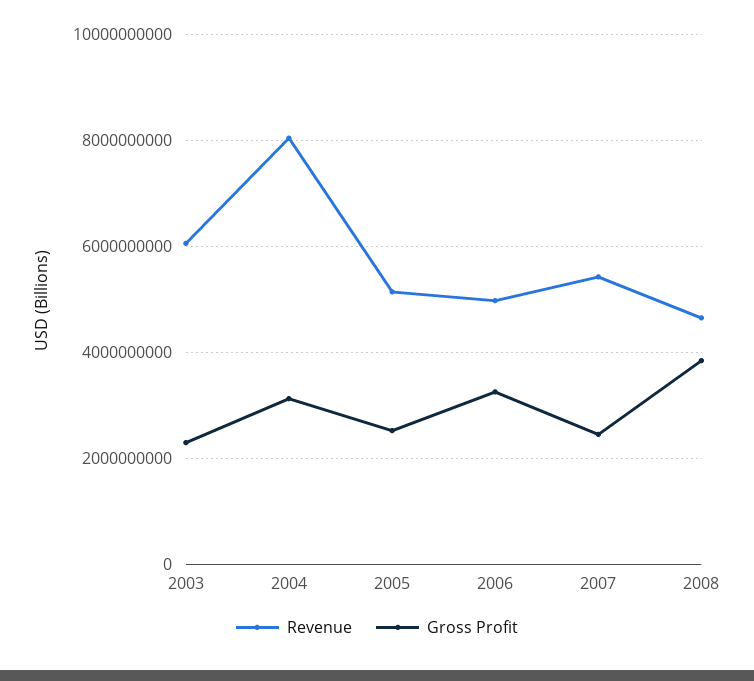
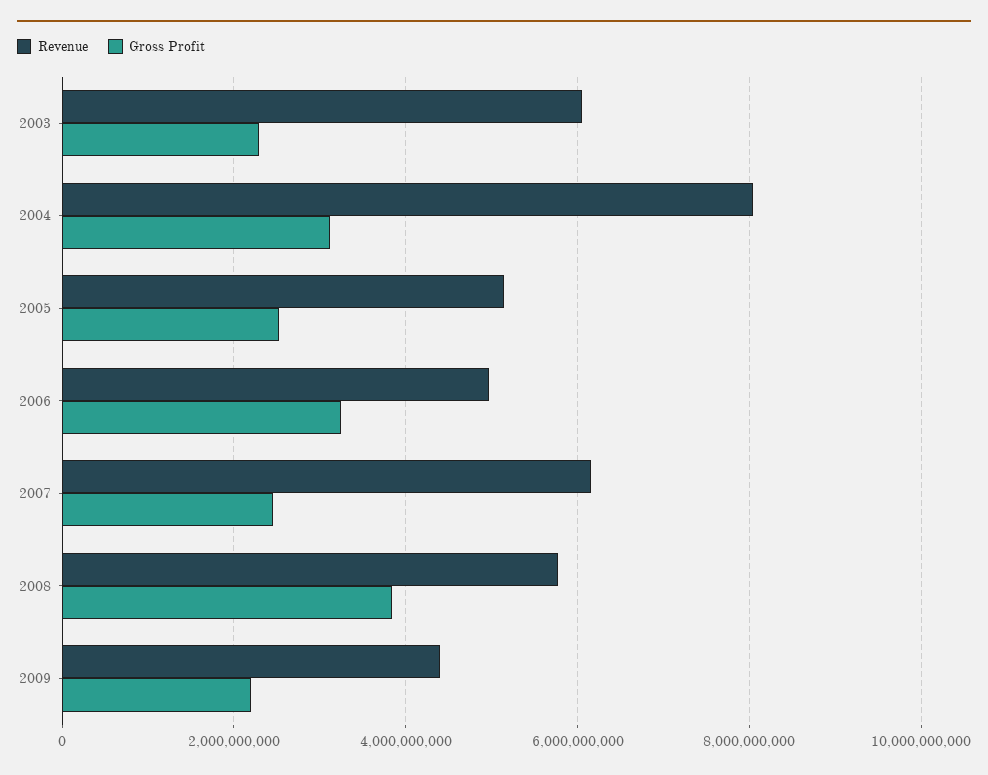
Revenue, 2007: 5400000000 -> 6200000000
Revenue, 2008: 4600000000 -> 5800000000
Revenue, 2009: none -> 4400000000
Gross Profit, 2009: none -> 2200000000

